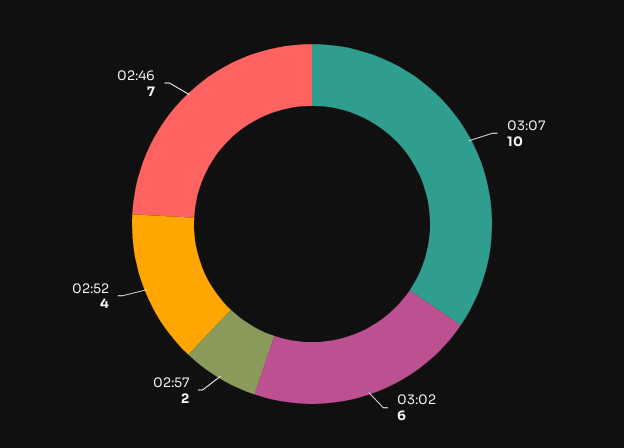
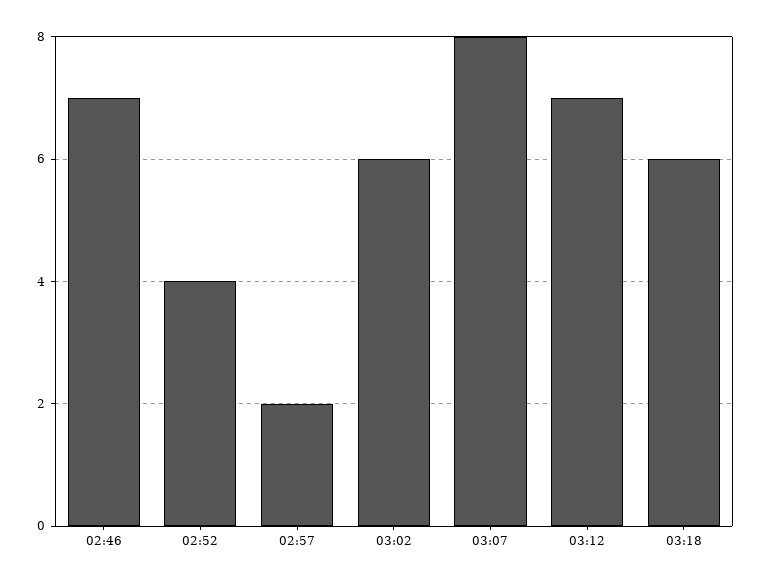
03:07: 10 -> 8
03:12: none -> 7
03:18: none -> 6

